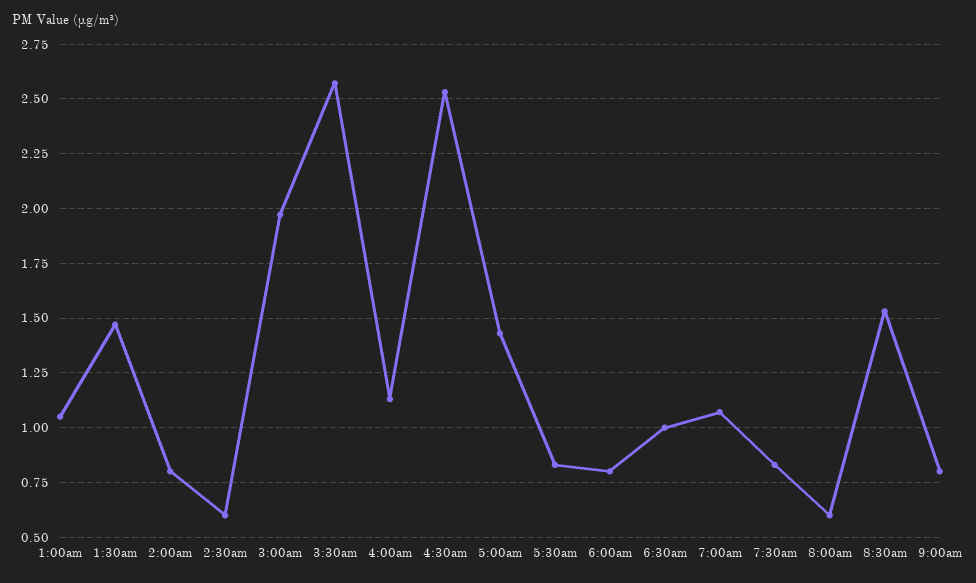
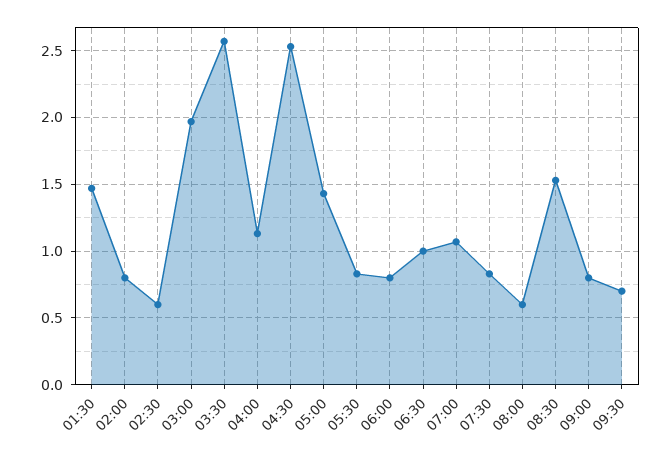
1:00am: 1.05 -> none
09:30: none -> 0.7

